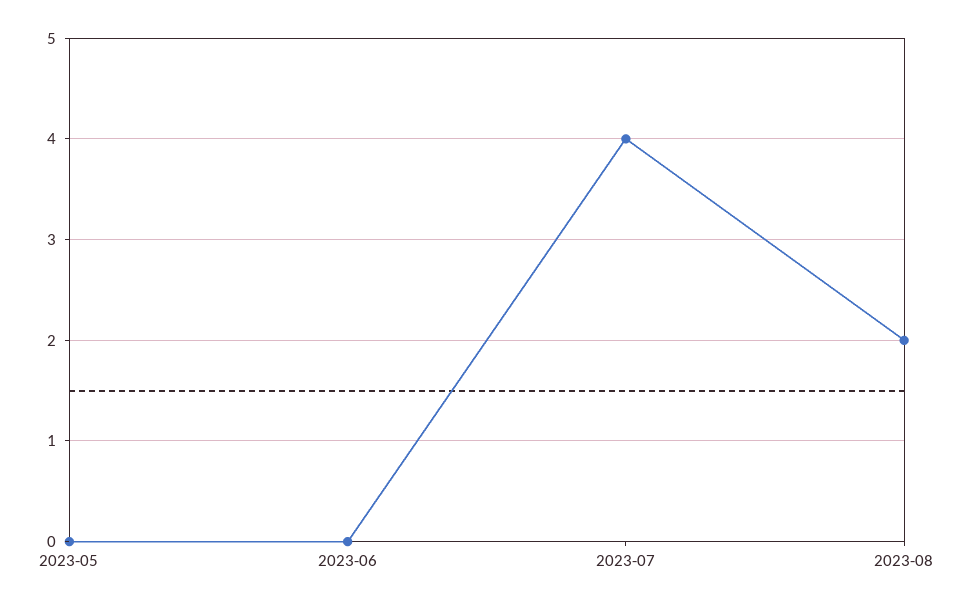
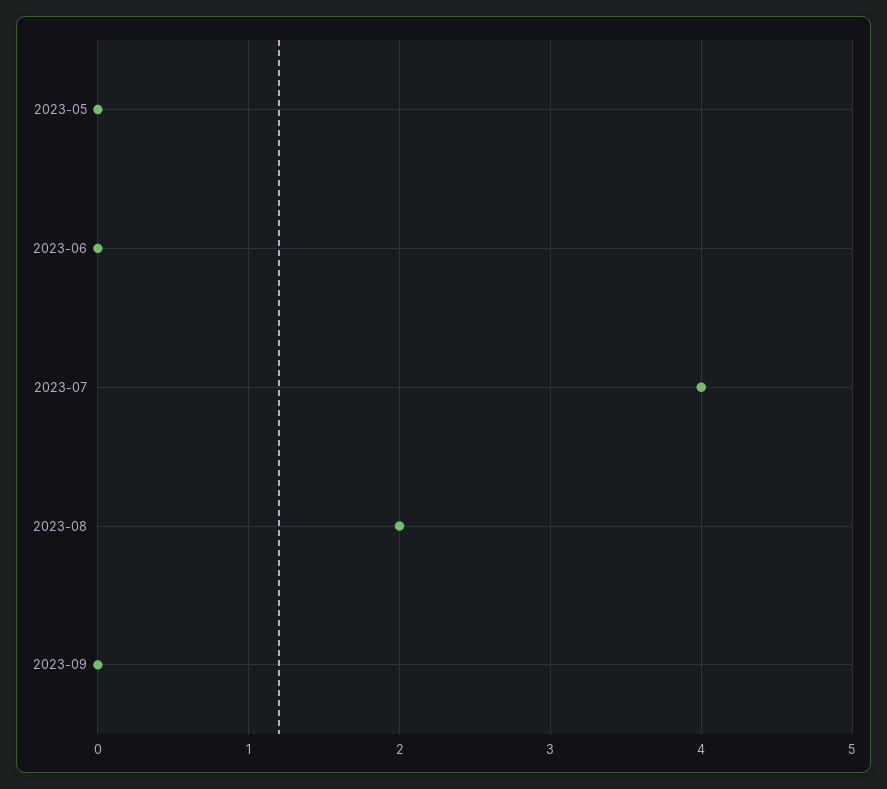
2023-09: none -> 0

